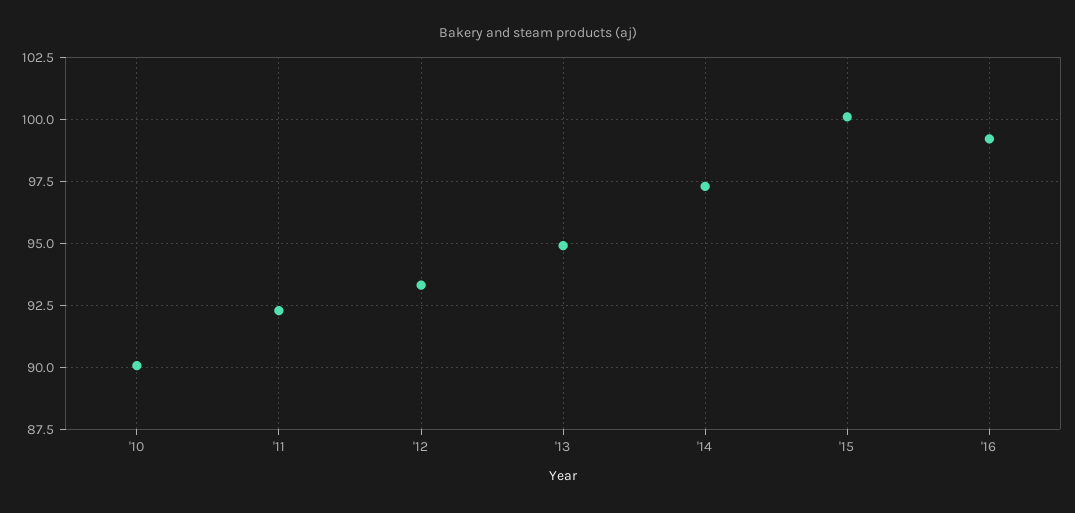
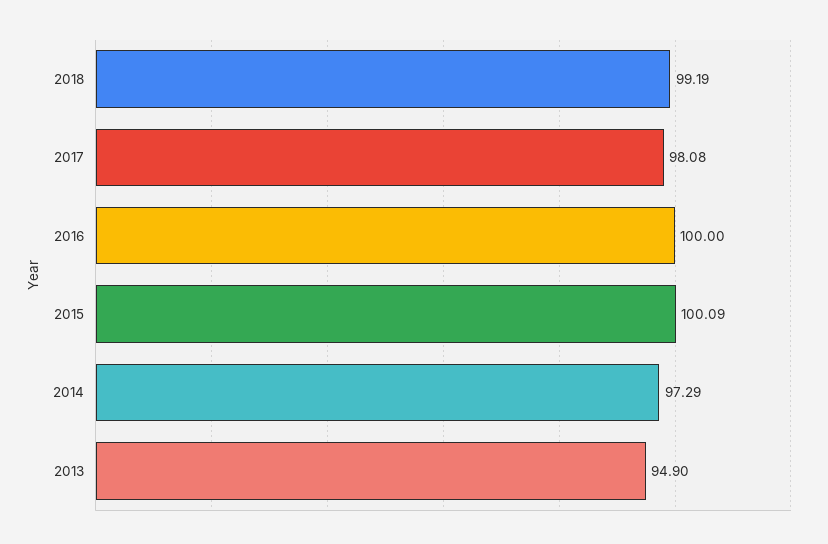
'10: 90 -> none
'11: 92.25 -> none
'12: 93.25 -> none
'16: 99.25 -> 100
2018: none -> 99.19
2017: none -> 98.08

